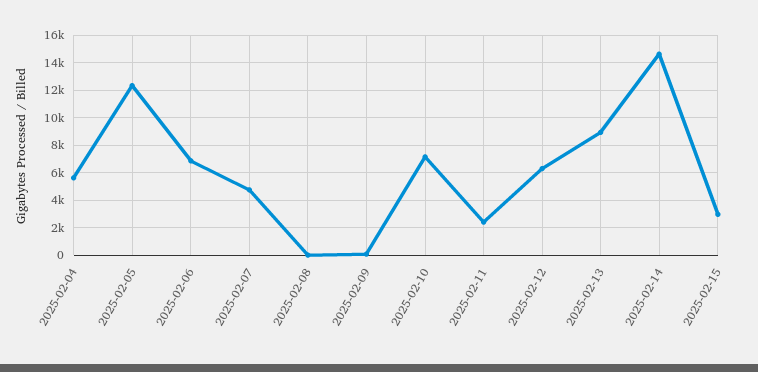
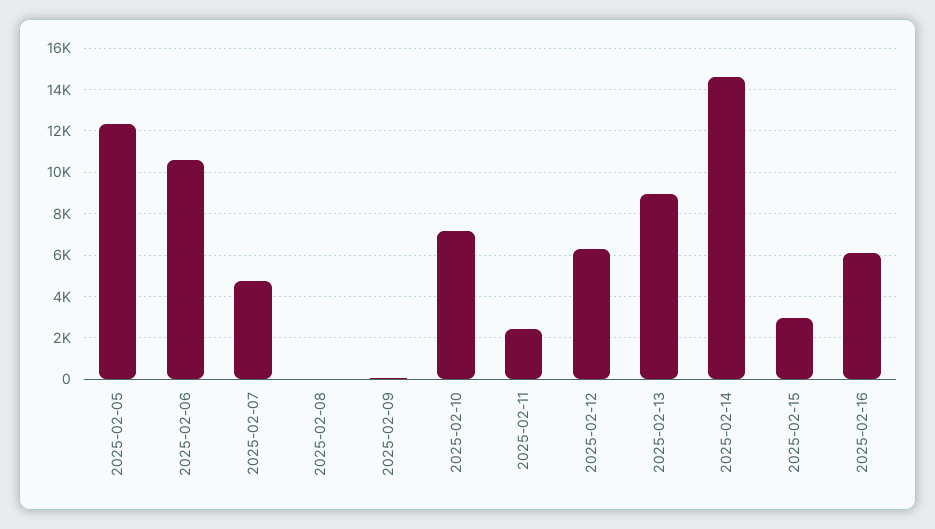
2025-02-04: 5500 -> none
2025-02-06: 7000 -> 10500
2025-02-16: none -> 6000

